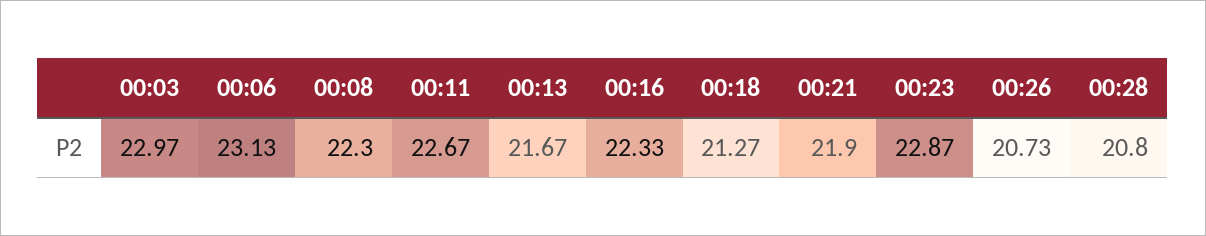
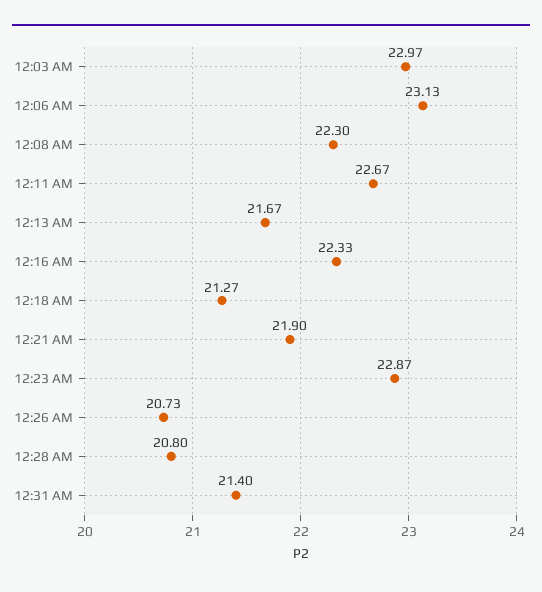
12:31 AM: none -> 21.4

